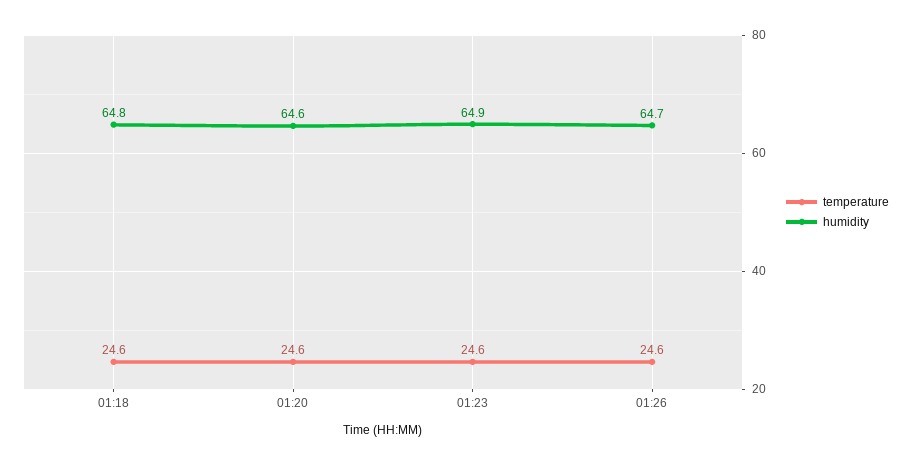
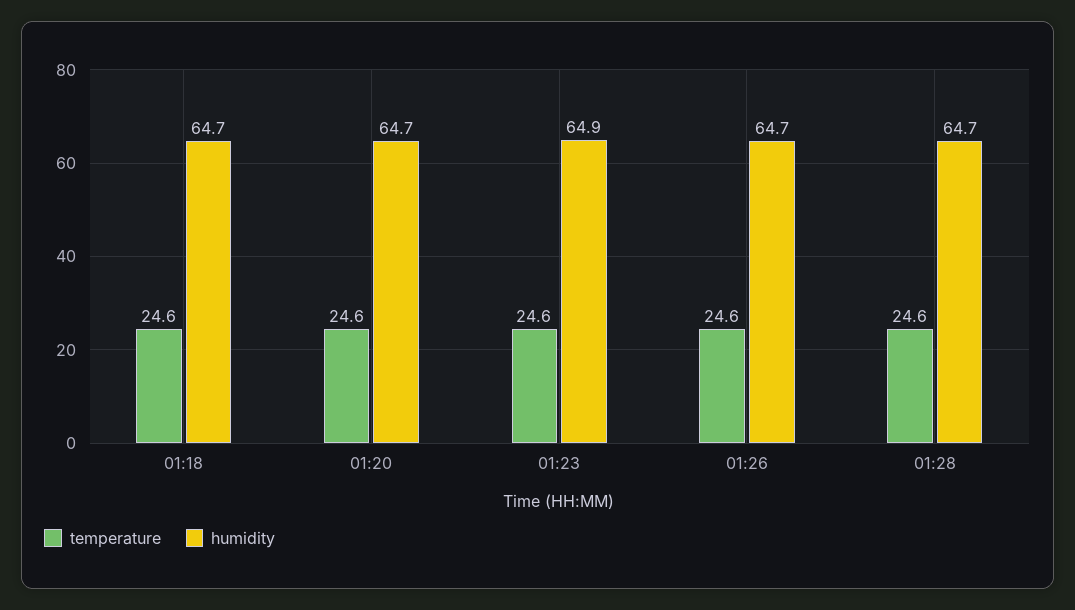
humidity, 01:18: 64.8 -> 64.7
humidity, 01:20: 64.6 -> 64.7
temperature, 01:28: none -> 24.6
humidity, 01:28: none -> 64.7

